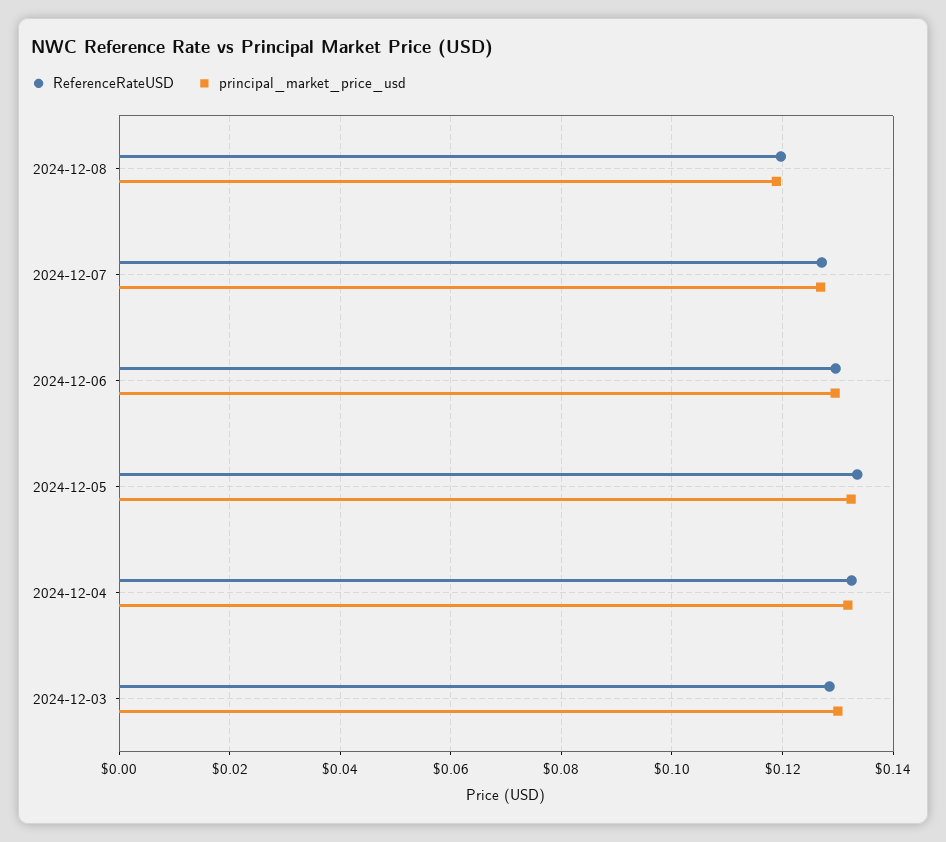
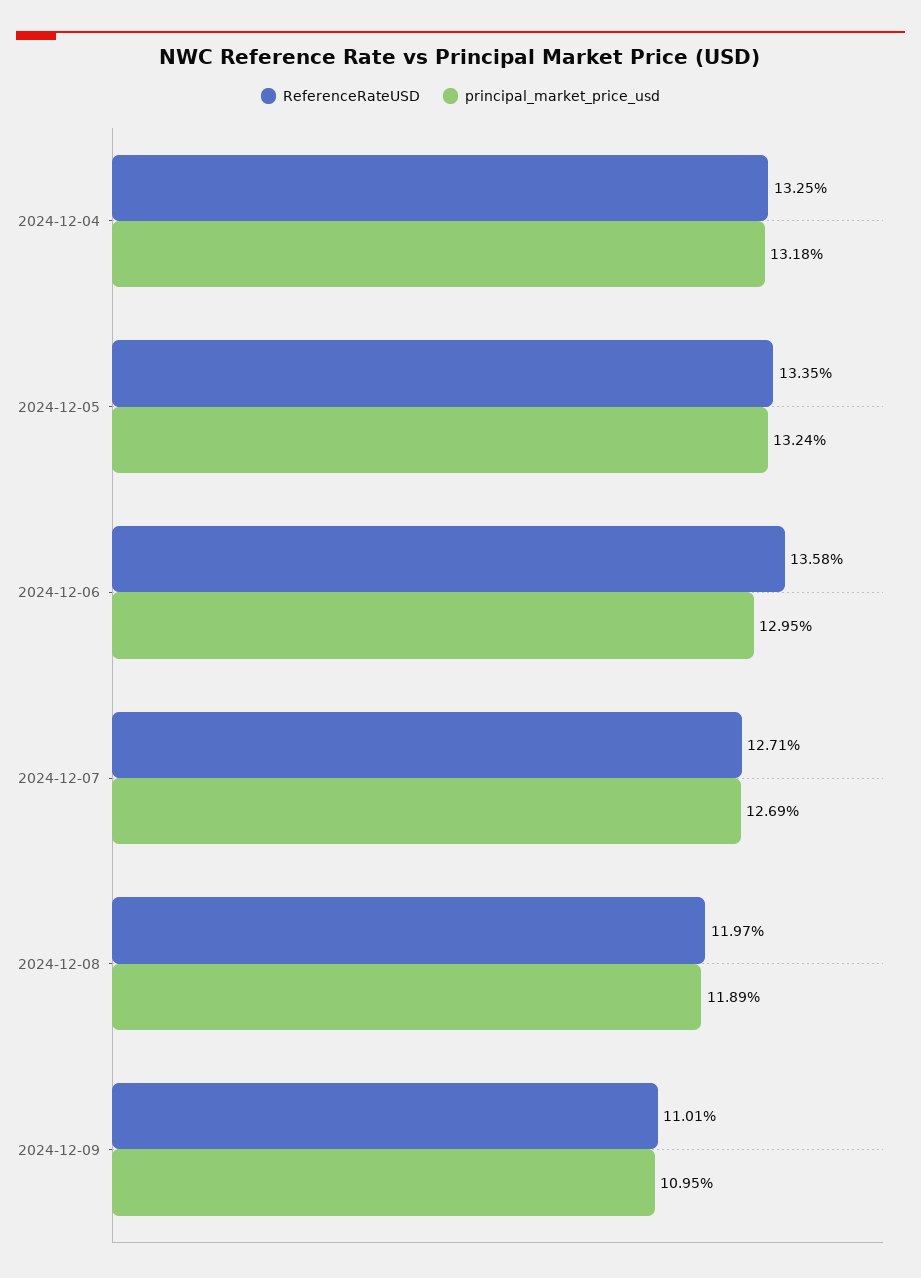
ReferenceRateUSD, 2024-12-06: 0.13 -> 0.1358
ReferenceRateUSD, 2024-12-03: 0.128 -> none
principal_market_price_usd, 2024-12-03: 0.13 -> none
ReferenceRateUSD, 2024-12-09: none -> 0.1101
principal_market_price_usd, 2024-12-09: none -> 0.1095

